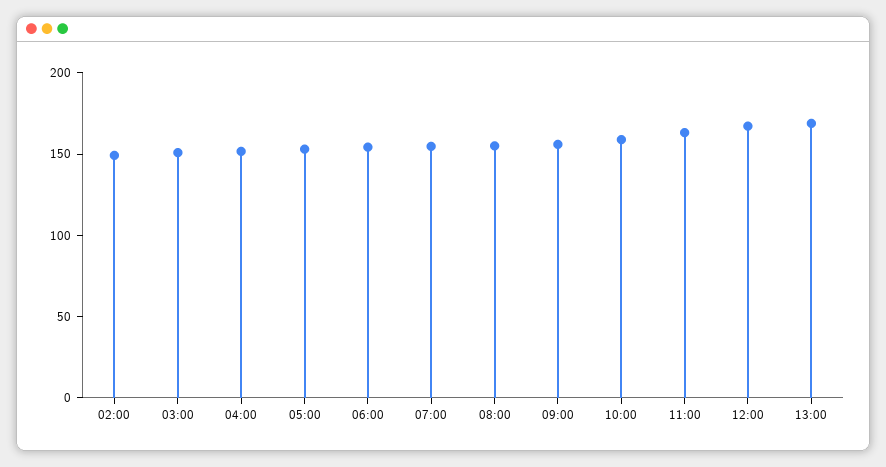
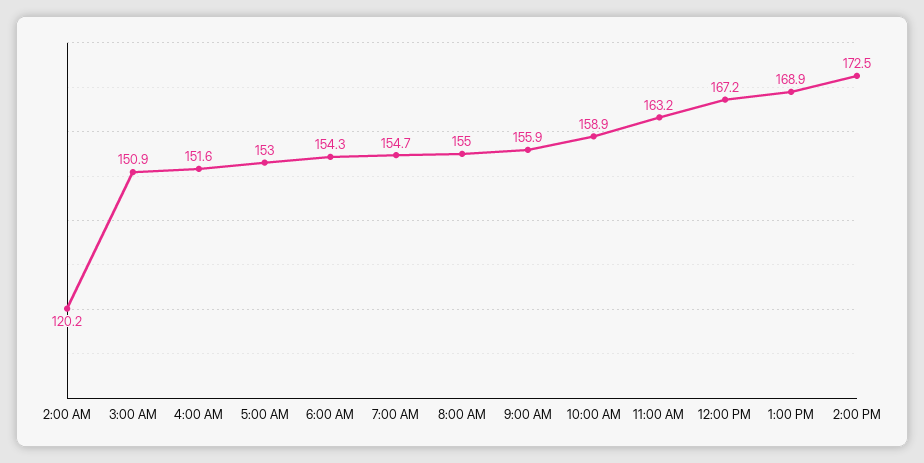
02:00: 150 -> 120.2
2:00 PM: none -> 172.5

